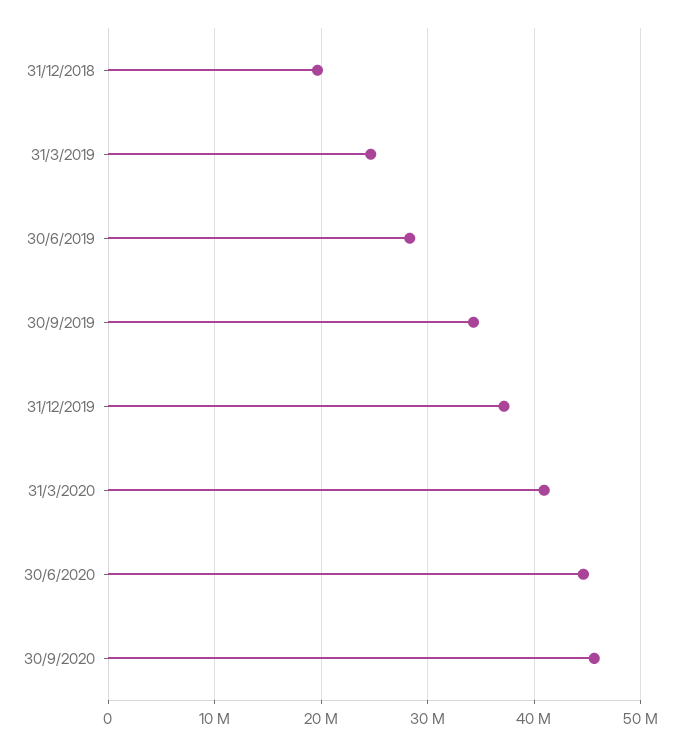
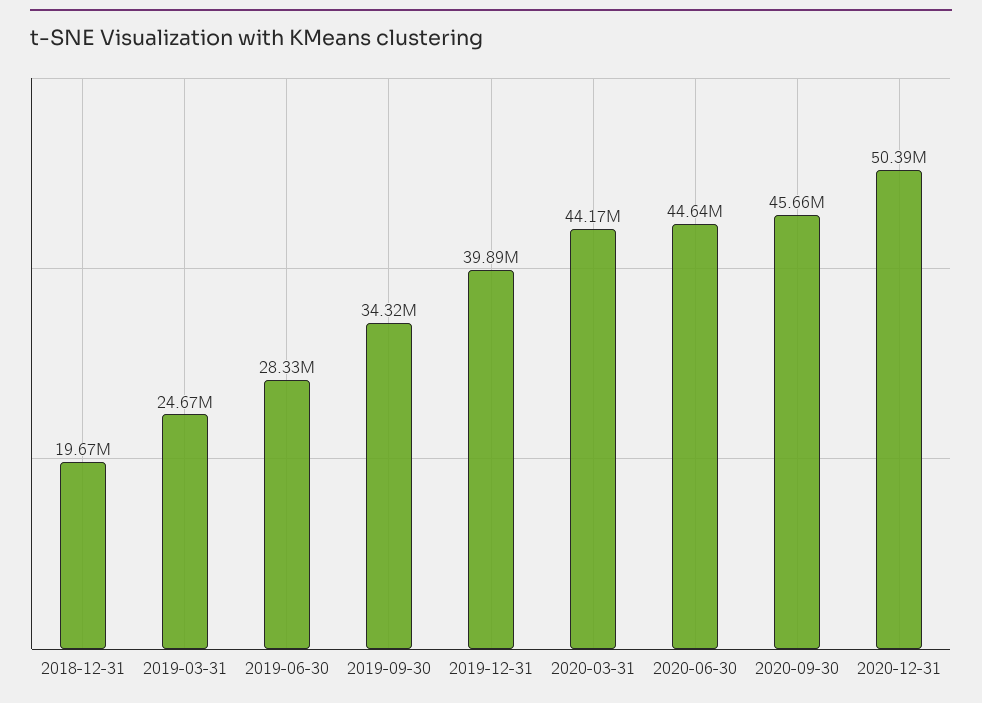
31/12/2019: 37000000 -> 39890000
31/3/2020: 41000000 -> 44170000
2020-12-31: none -> 50390000

